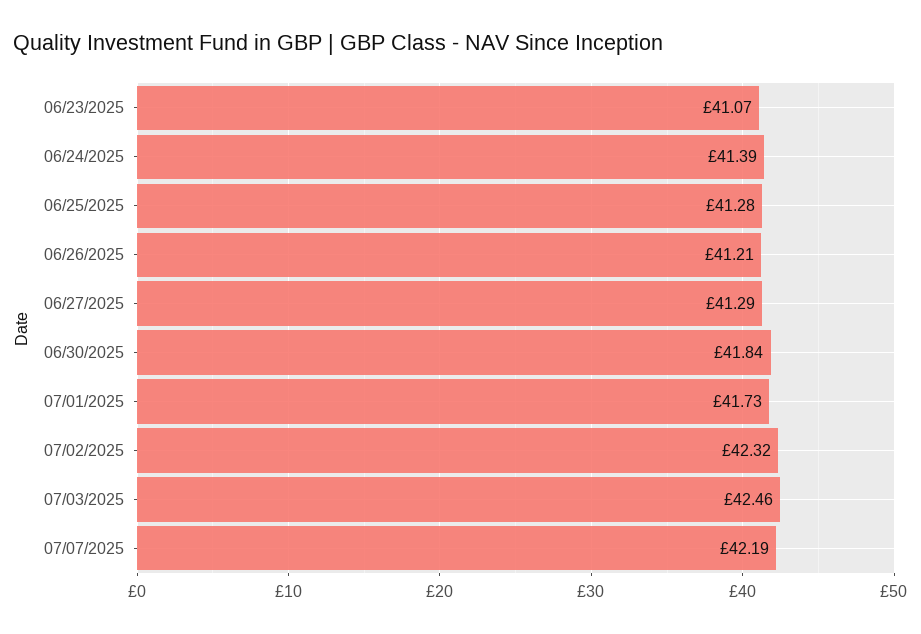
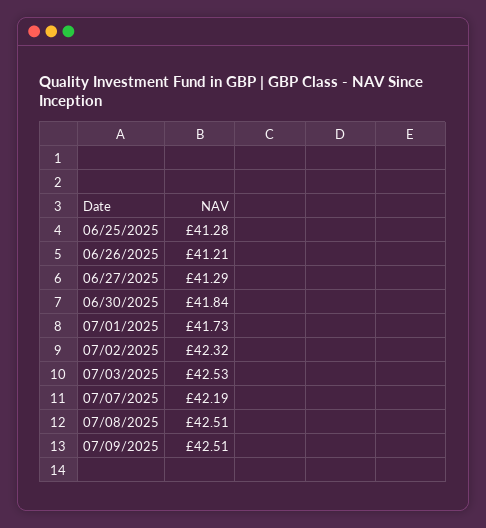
06/23/2025: 41.07 -> none
06/24/2025: 41.39 -> none
07/03/2025: 42.46 -> 42.53
07/08/2025: none -> 42.51
07/09/2025: none -> 42.51

